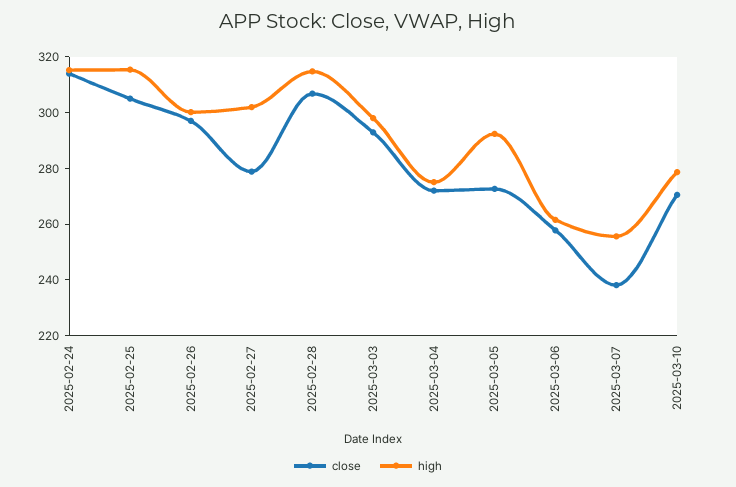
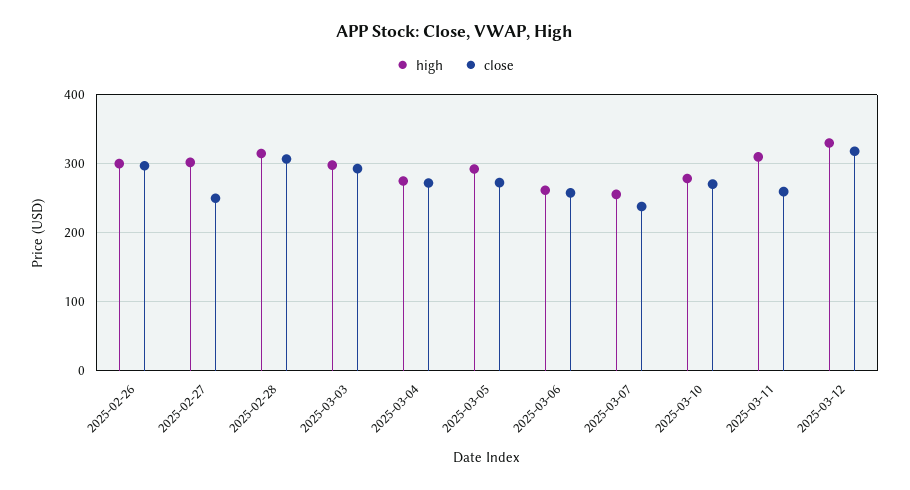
close, 2025-02-24: 315 -> none
high, 2025-02-24: 315 -> none
close, 2025-02-25: 305 -> none
high, 2025-02-25: 315 -> none
close, 2025-02-27: 280 -> 250
high, 2025-03-11: none -> 310
close, 2025-03-11: none -> 260
high, 2025-03-12: none -> 330
close, 2025-03-12: none -> 320

